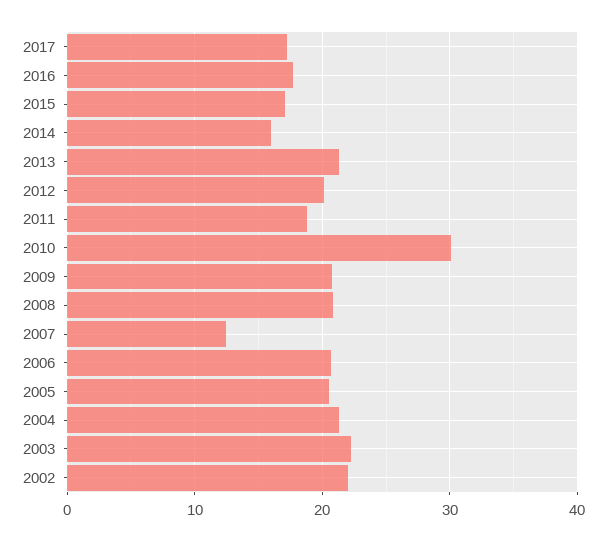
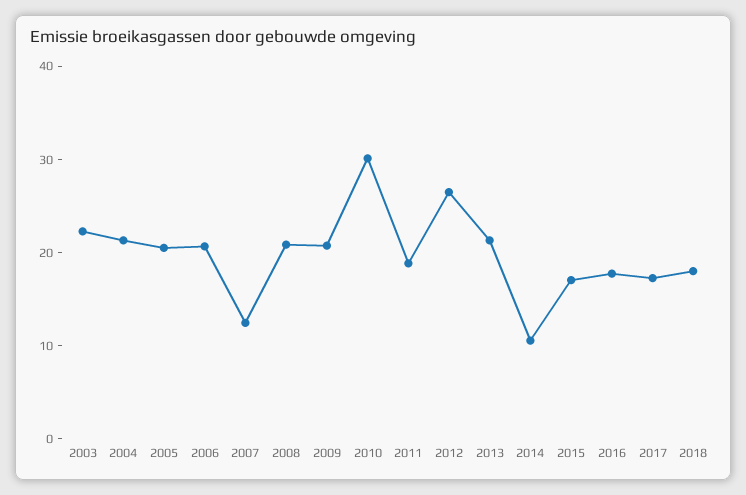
2014: 16 -> 10
2012: 20 -> 26
2002: 22 -> none
2018: none -> 18

